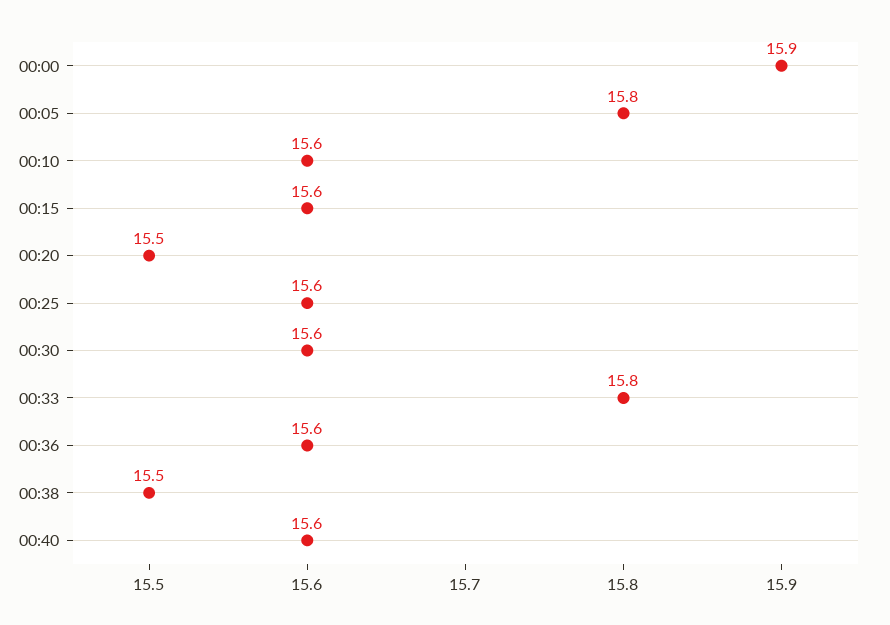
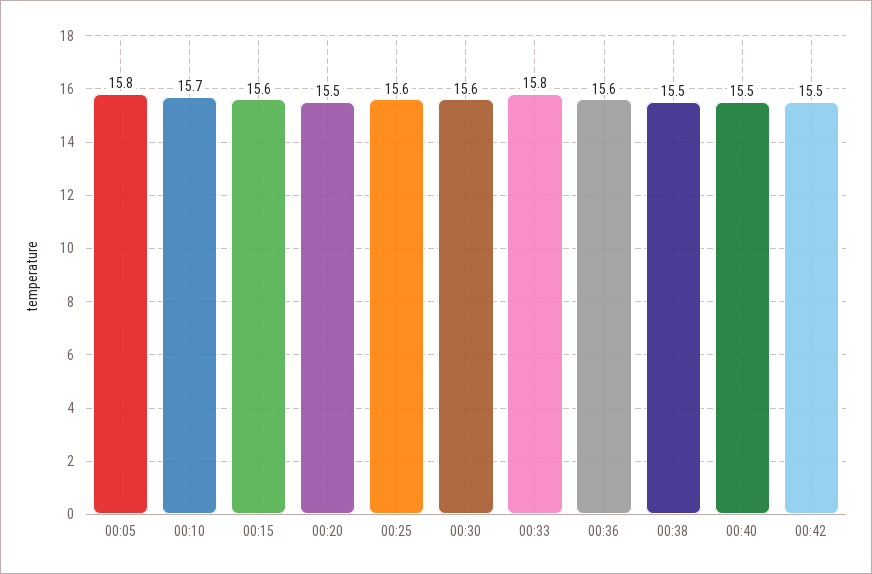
00:00: 15.9 -> none
00:10: 15.6 -> 15.7
00:40: 15.6 -> 15.5
00:42: none -> 15.5

